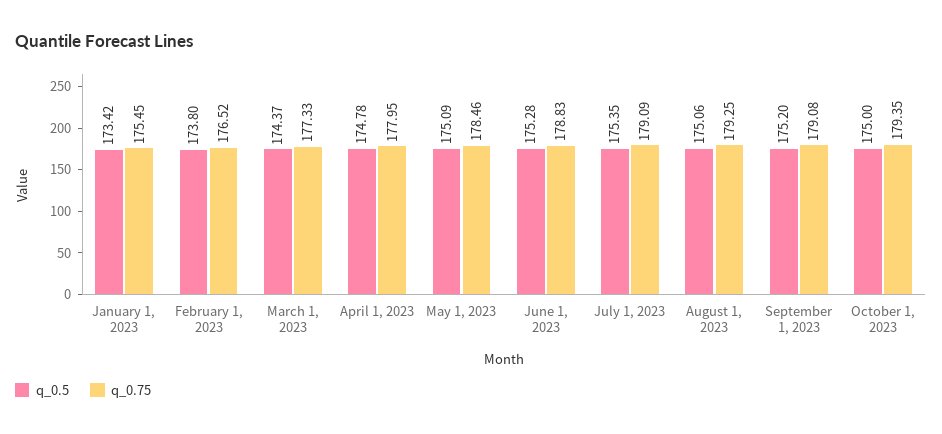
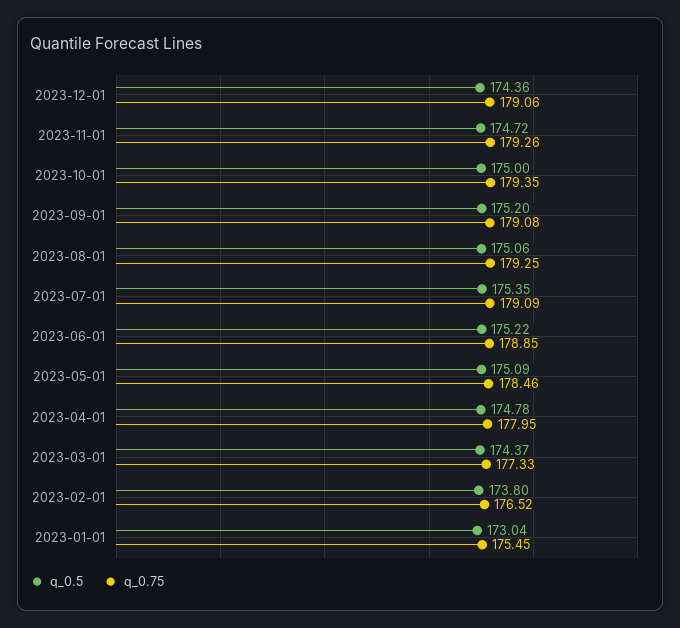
q_0.5, January 1, 2023: 173.42 -> 173.04
q_0.5, June 1, 2023: 175.28 -> 175.22
q_0.75, June 1, 2023: 178.83 -> 178.85
q_0.5, 2023-12-01: none -> 174.36
q_0.75, 2023-12-01: none -> 179.06
q_0.5, 2023-11-01: none -> 174.72
q_0.75, 2023-11-01: none -> 179.26

